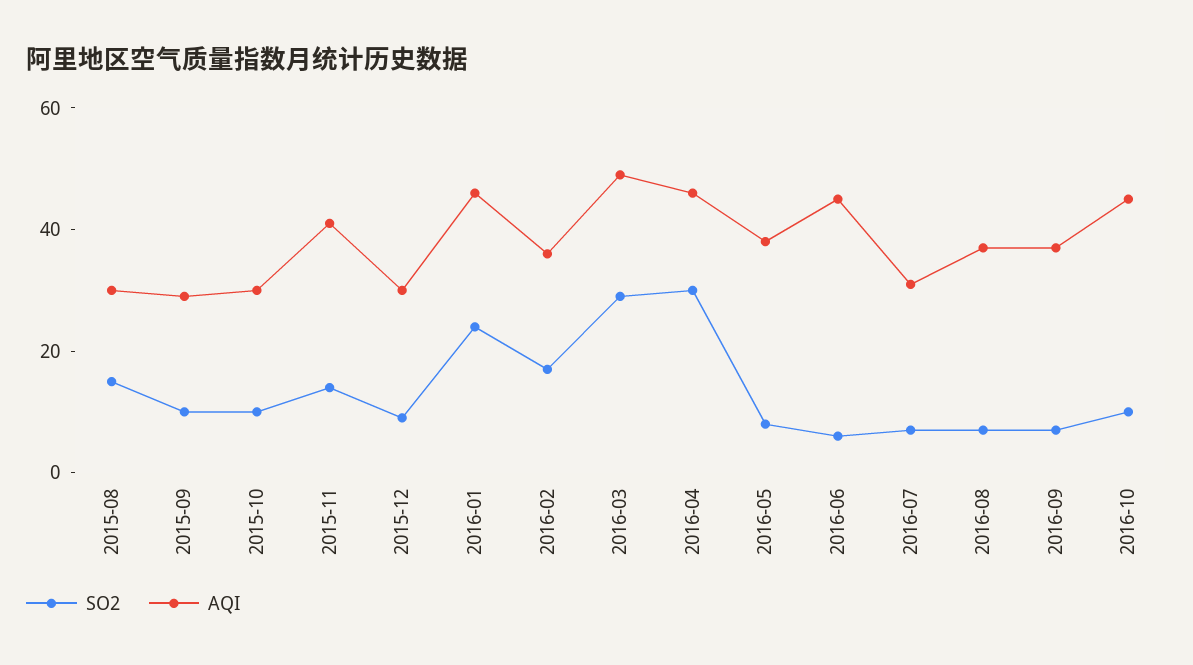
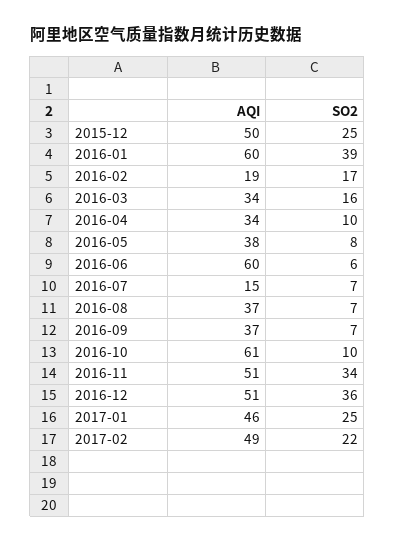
SO2, 2015-08: 15 -> none
AQI, 2015-08: 30 -> none
SO2, 2015-09: 10 -> none
AQI, 2015-09: 30 -> none
SO2, 2015-10: 10 -> none
AQI, 2015-10: 30 -> none
SO2, 2015-11: 15 -> none
AQI, 2015-11: 40 -> none
SO2, 2015-12: 10 -> 25
AQI, 2015-12: 30 -> 50
SO2, 2016-01: 25 -> 39
AQI, 2016-01: 45 -> 60
AQI, 2016-02: 35 -> 19
SO2, 2016-03: 30 -> 16
AQI, 2016-03: 50 -> 34
SO2, 2016-04: 30 -> 10
AQI, 2016-04: 45 -> 34
AQI, 2016-06: 45 -> 60
AQI, 2016-07: 30 -> 15
AQI, 2016-10: 45 -> 61
AQI, 2016-11: none -> 51
SO2, 2016-11: none -> 34
AQI, 2016-12: none -> 51
SO2, 2016-12: none -> 36
AQI, 2017-01: none -> 46
SO2, 2017-01: none -> 25
AQI, 2017-02: none -> 49
SO2, 2017-02: none -> 22

